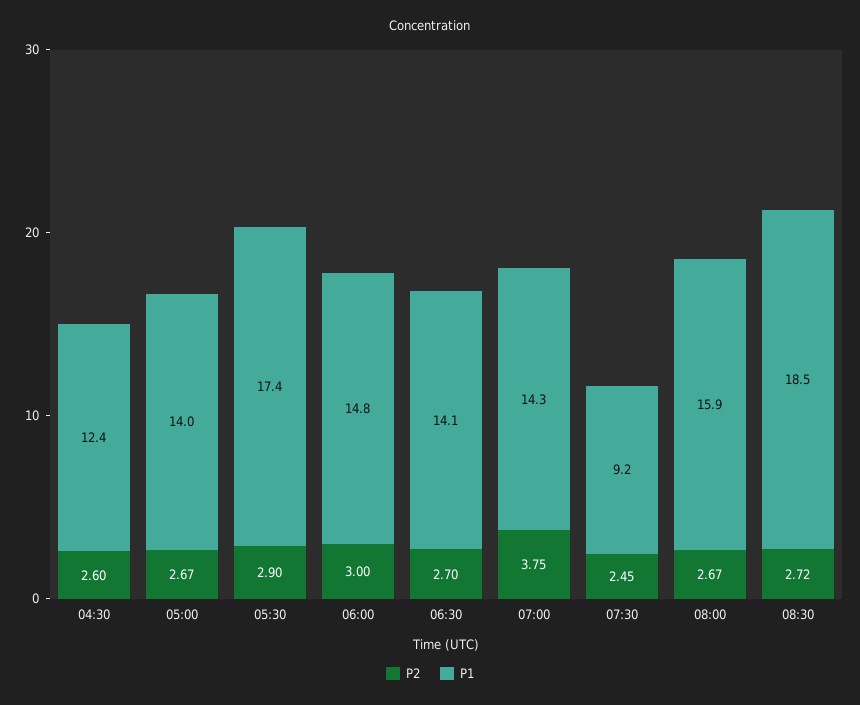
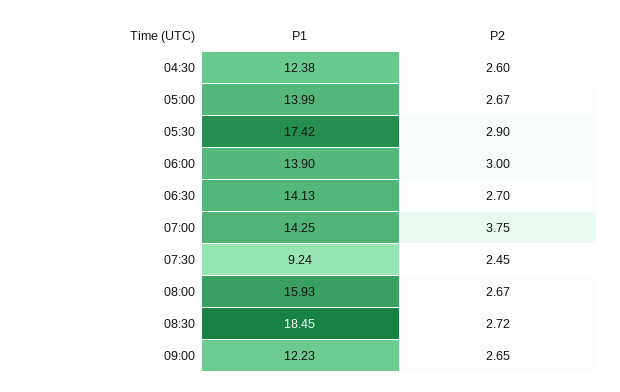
P1, 06:00: 14.8 -> 13.9
P1, 09:00: none -> 12.23
P2, 09:00: none -> 2.65

